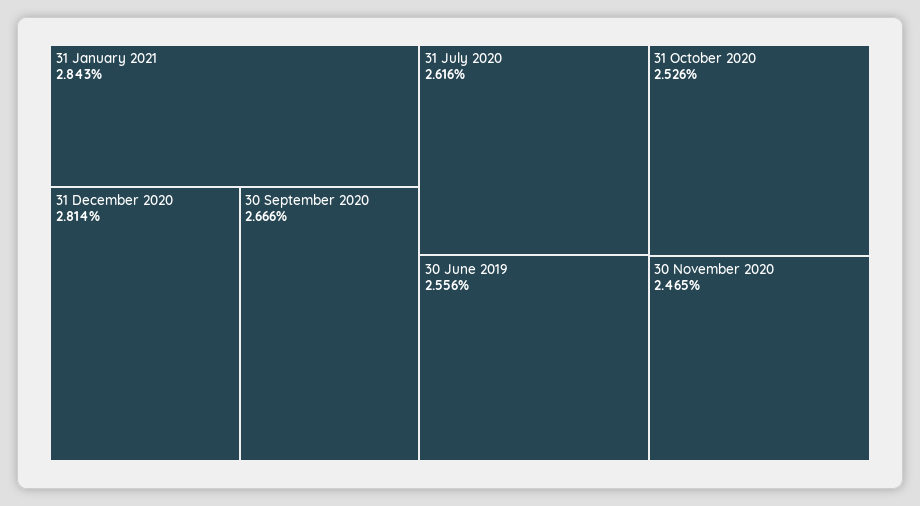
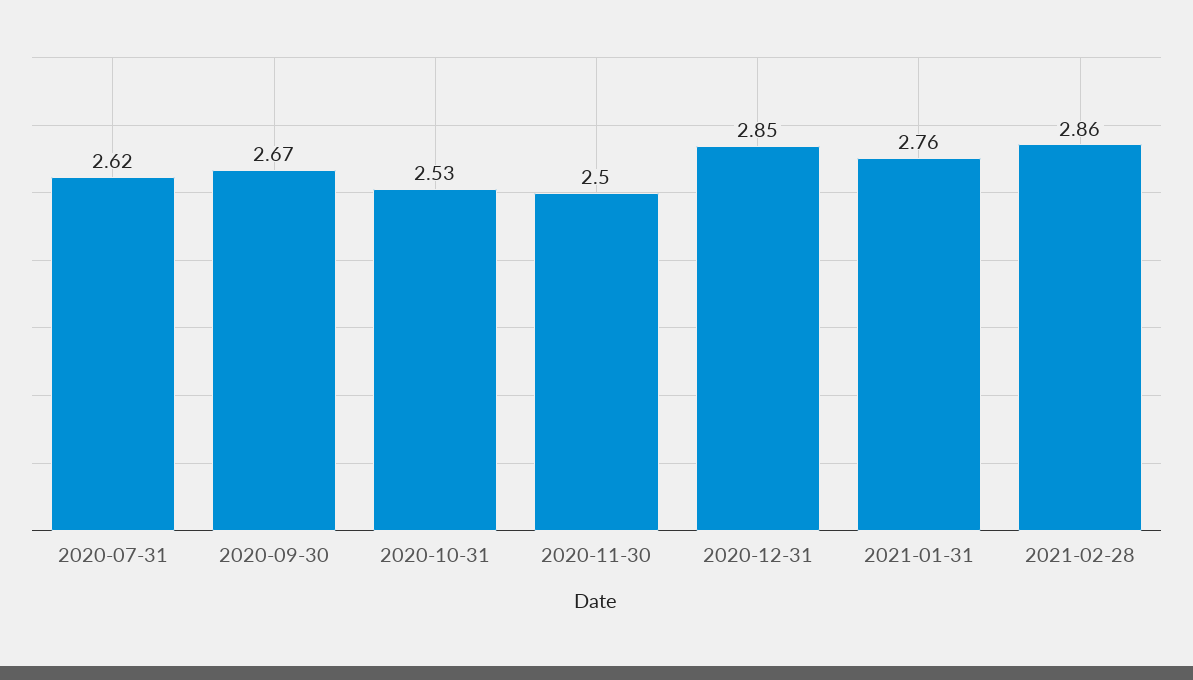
31 January 2021: 2.843 -> 2.76
31 December 2020: 2.814 -> 2.85
30 June 2019: 2.556 -> none
30 November 2020: 2.465 -> 2.5
2021-02-28: none -> 2.86

